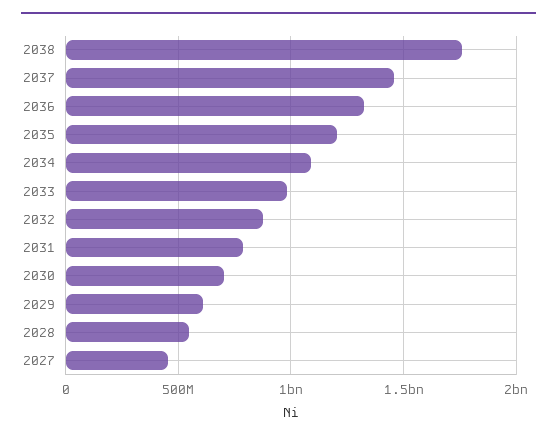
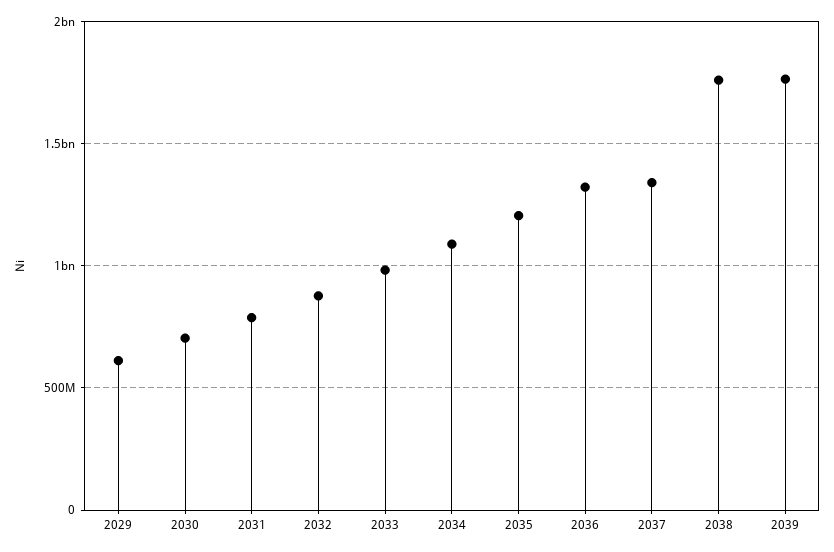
2037: 1450000000 -> 1350000000
2028: 550000000 -> none
2027: 450000000 -> none
2039: none -> 1750000000

